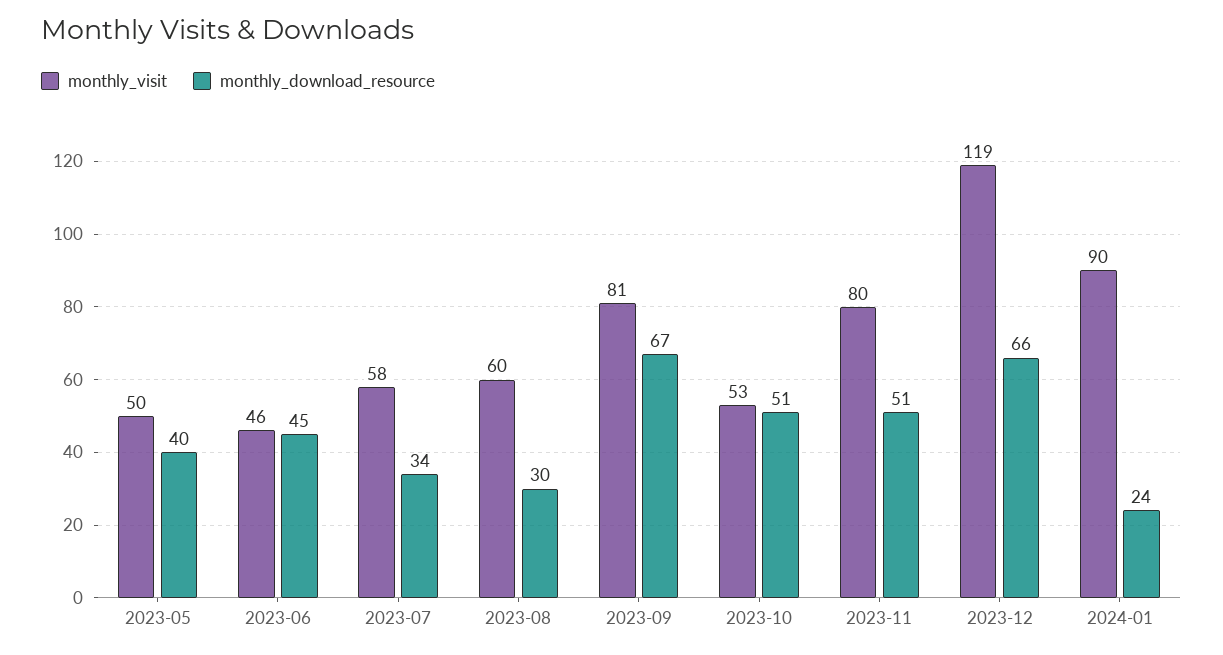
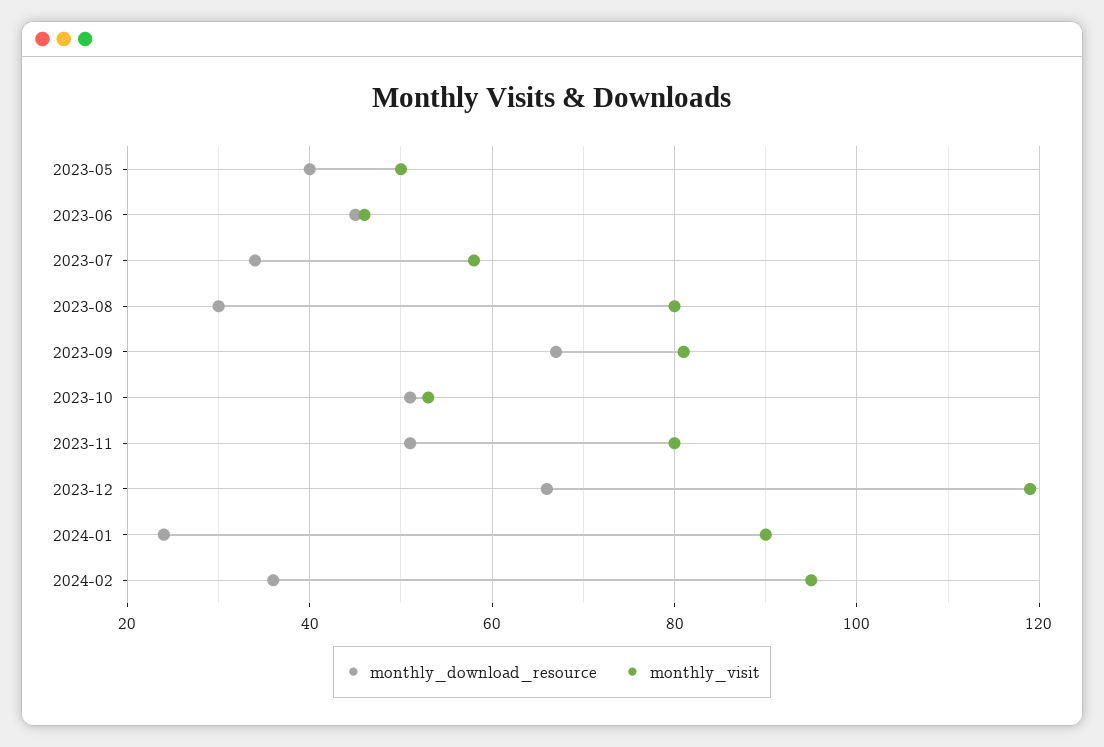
monthly_visit, 2023-08: 60 -> 80
monthly_download_resource, 2024-02: none -> 35
monthly_visit, 2024-02: none -> 95

